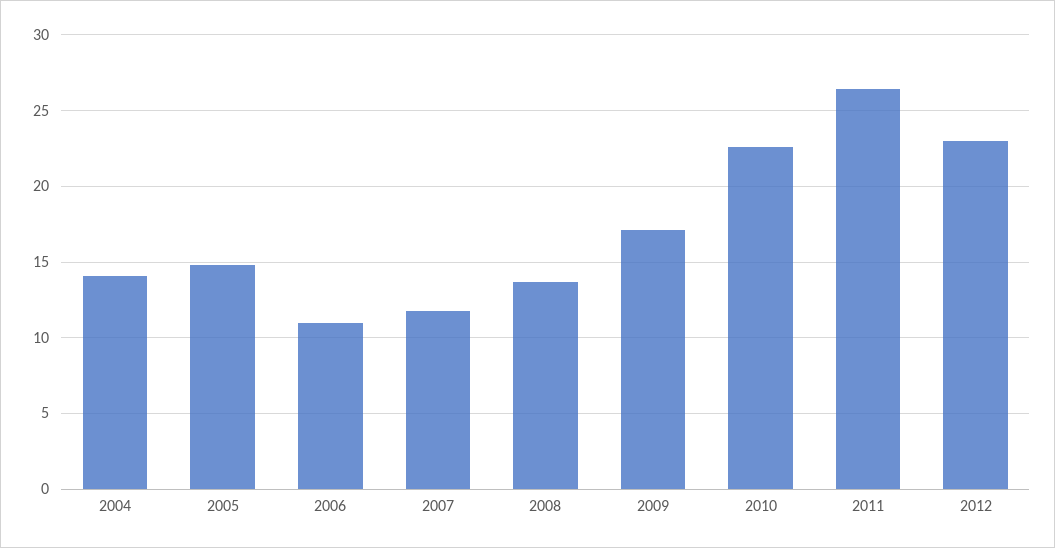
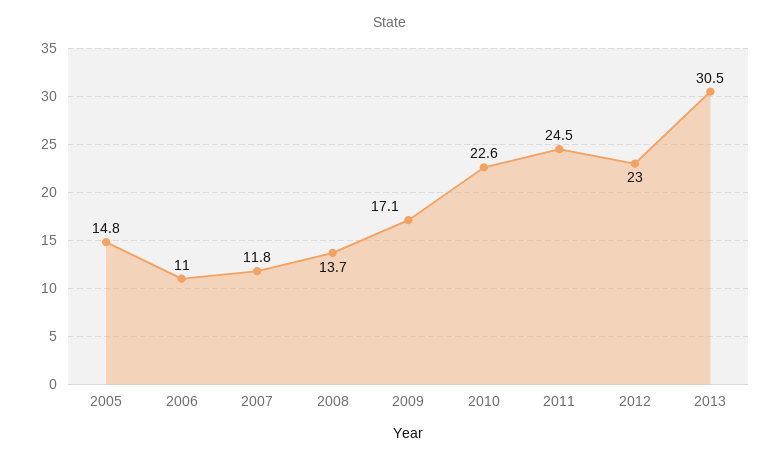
2004: 14 -> none
2011: 26.5 -> 24.5
2013: none -> 30.5

